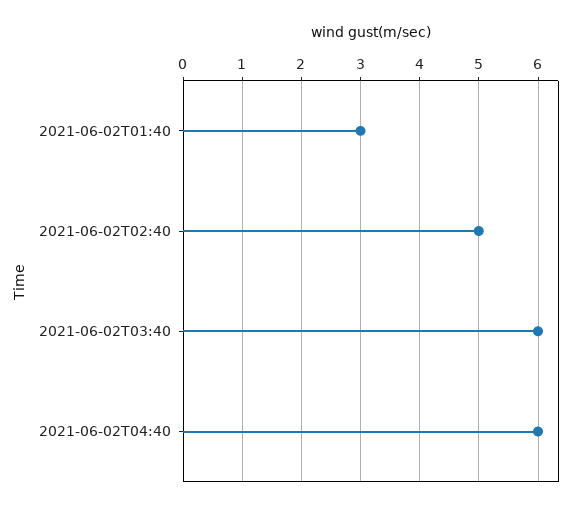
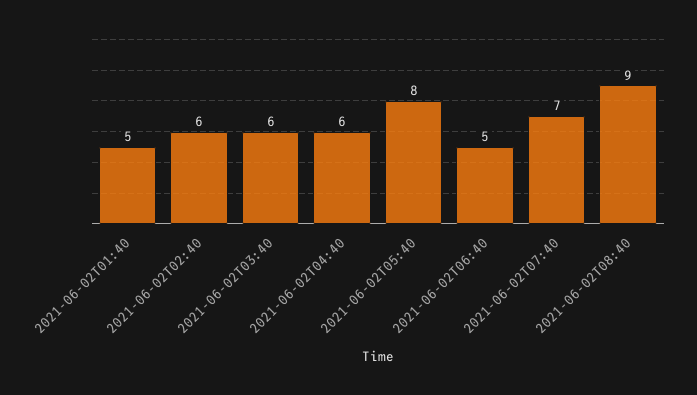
2021-06-02T01:40: 3 -> 5
2021-06-02T02:40: 5 -> 6
2021-06-02T05:40: none -> 8
2021-06-02T06:40: none -> 5
2021-06-02T07:40: none -> 7
2021-06-02T08:40: none -> 9

